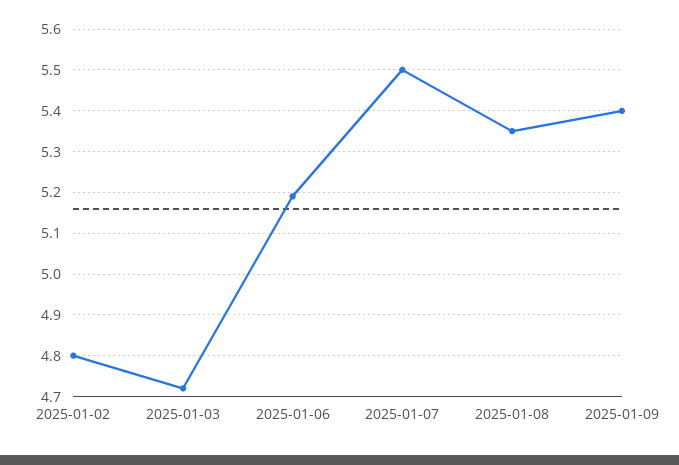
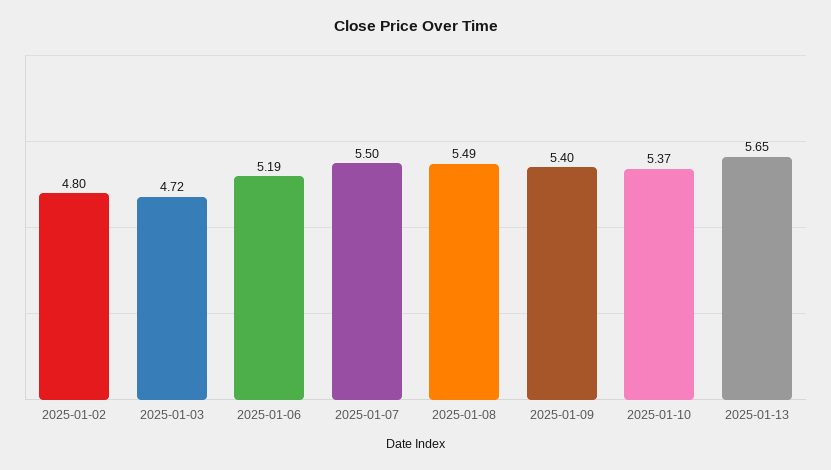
2025-01-08: 5.35 -> 5.49
2025-01-10: none -> 5.37
2025-01-13: none -> 5.65

